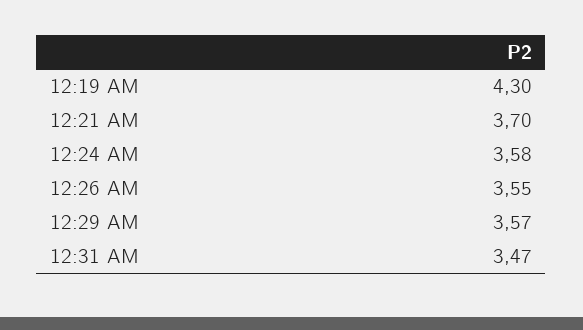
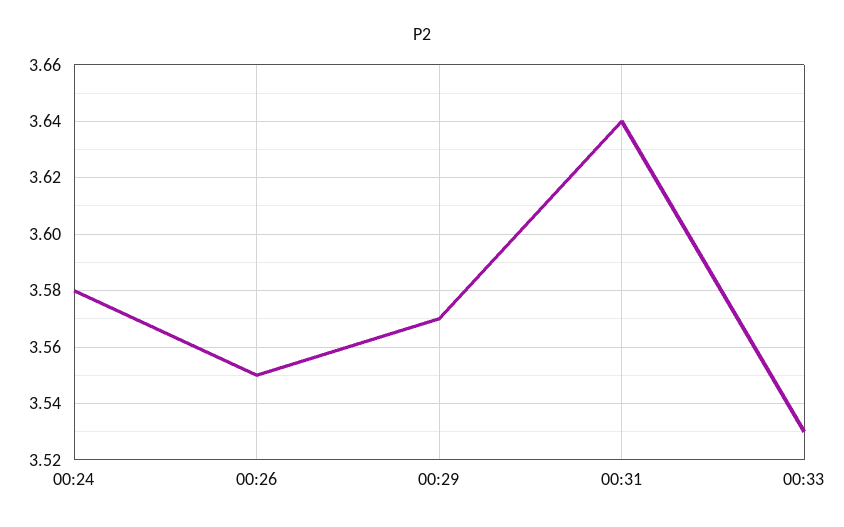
12:19 AM: 4.3 -> none
12:21 AM: 3.7 -> none
12:31 AM: 3.47 -> 3.64
00:33: none -> 3.53

